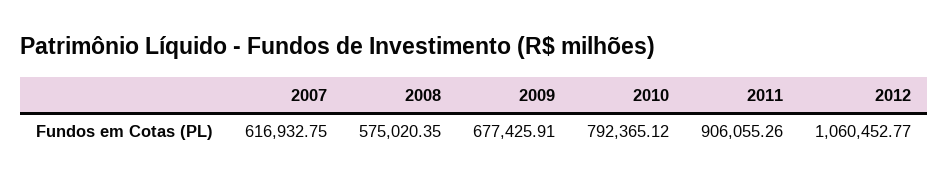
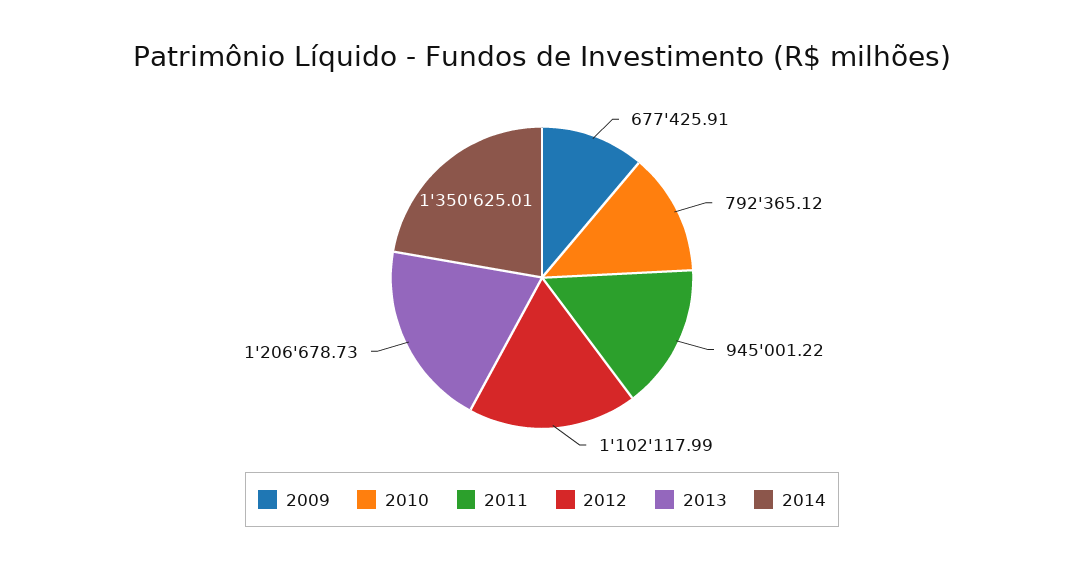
2007: 616932.75 -> none
2008: 575020.35 -> none
2011: 906055.26 -> 945001.22
2012: 1060452.77 -> 1102117.99
2013: none -> 1206678.73
2014: none -> 1350625.01

